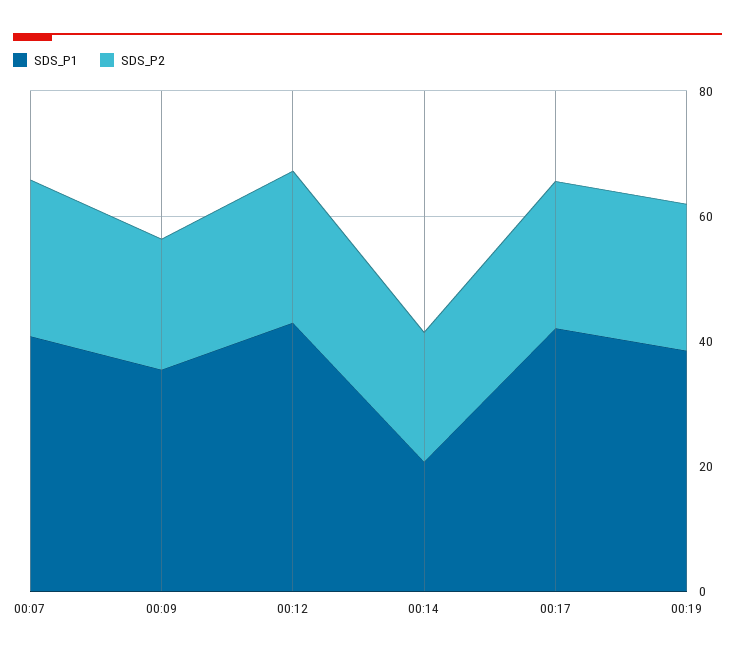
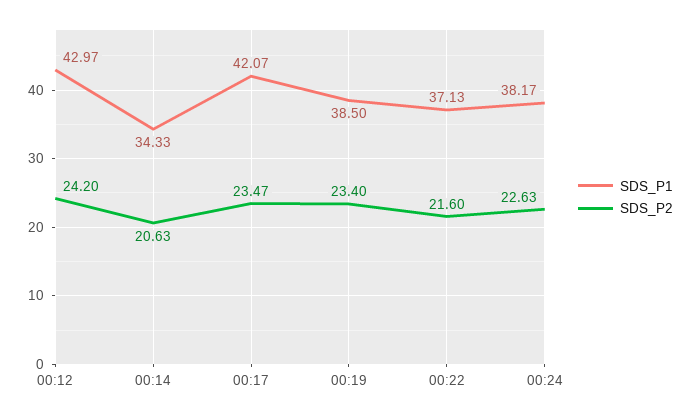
SDS_P1, 00:07: 40 -> none
SDS_P2, 00:07: 25 -> none
SDS_P1, 00:09: 35 -> none
SDS_P2, 00:09: 20 -> none
SDS_P1, 00:14: 20 -> 34.33
SDS_P1, 00:22: none -> 37.13
SDS_P2, 00:22: none -> 21.6
SDS_P1, 00:24: none -> 38.17
SDS_P2, 00:24: none -> 22.63

